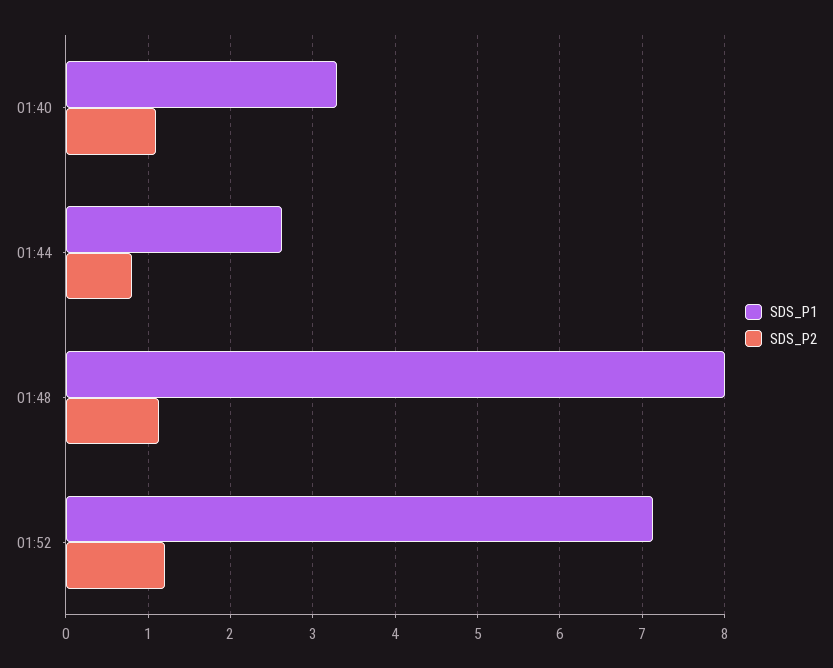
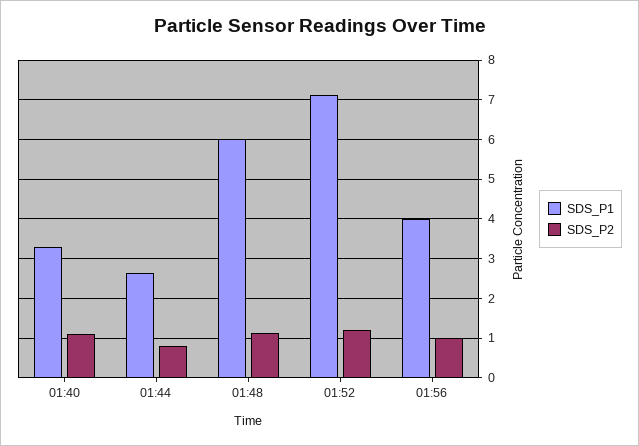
SDS_P1, 01:48: 8 -> 6
SDS_P1, 01:56: none -> 4
SDS_P2, 01:56: none -> 1

